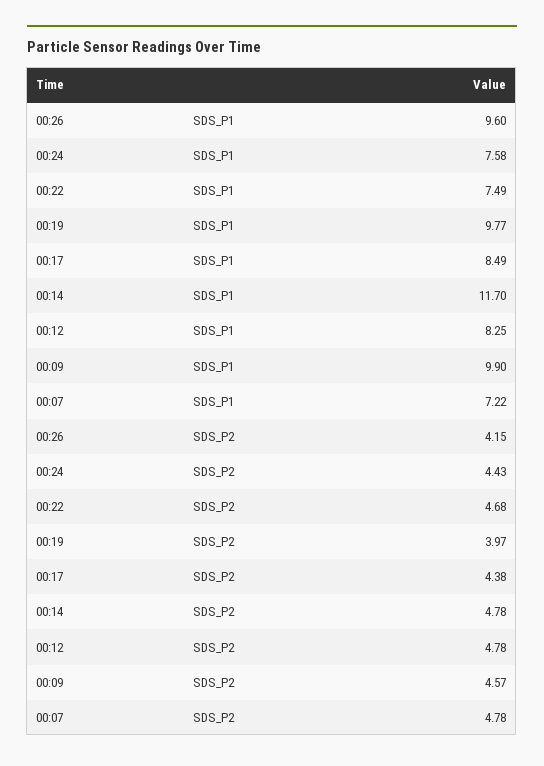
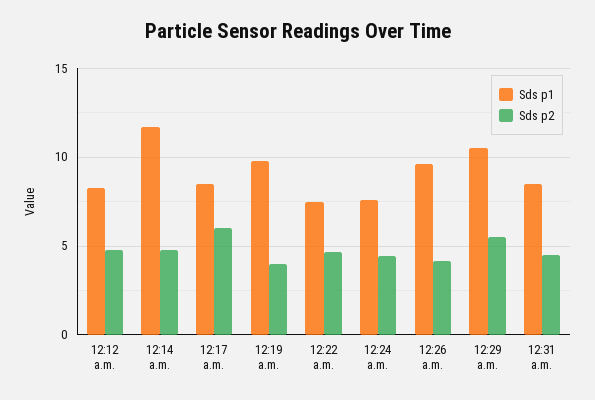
SDS_P1, 00:09: 9.9 -> none
SDS_P1, 00:07: 7.22 -> none
SDS_P2, 00:17: 4.38 -> 6
SDS_P2, 00:09: 4.57 -> none
SDS_P2, 00:07: 4.78 -> none
SDS_P1, 12:29 a.m.: none -> 10.5
SDS_P2, 12:29 a.m.: none -> 5.5
SDS_P1, 12:31 a.m.: none -> 8.5
SDS_P2, 12:31 a.m.: none -> 4.5

